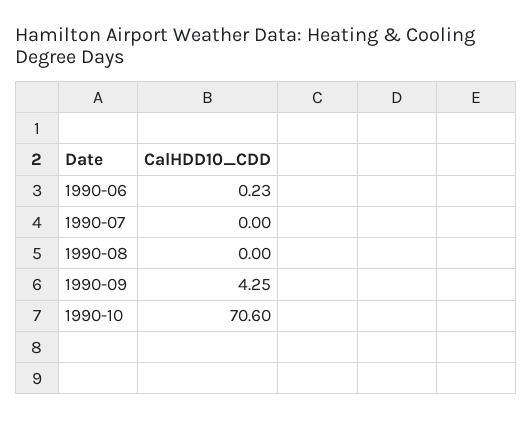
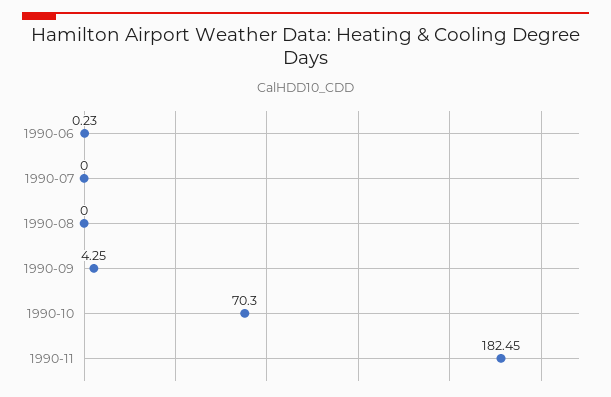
1990-10: 70.6 -> 70.3
1990-11: none -> 182.45

